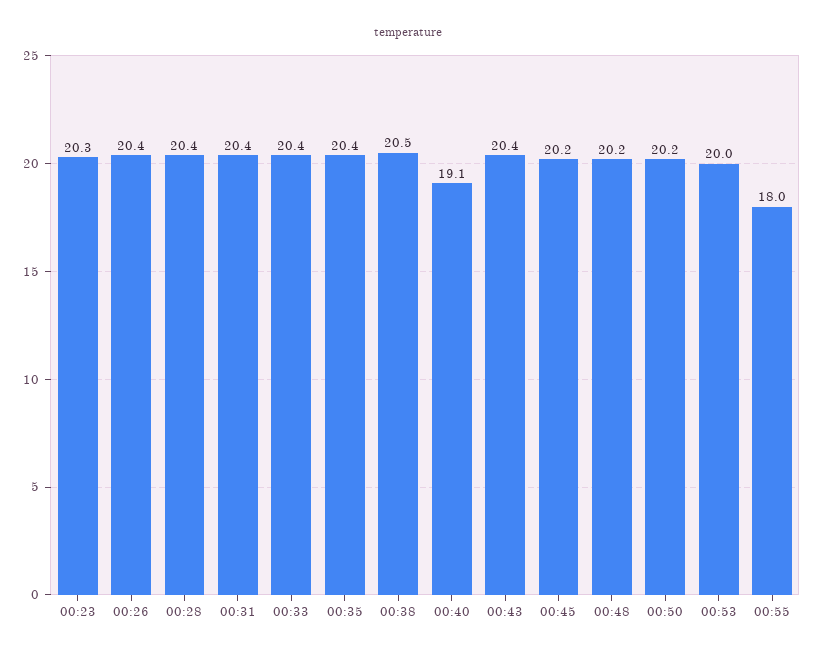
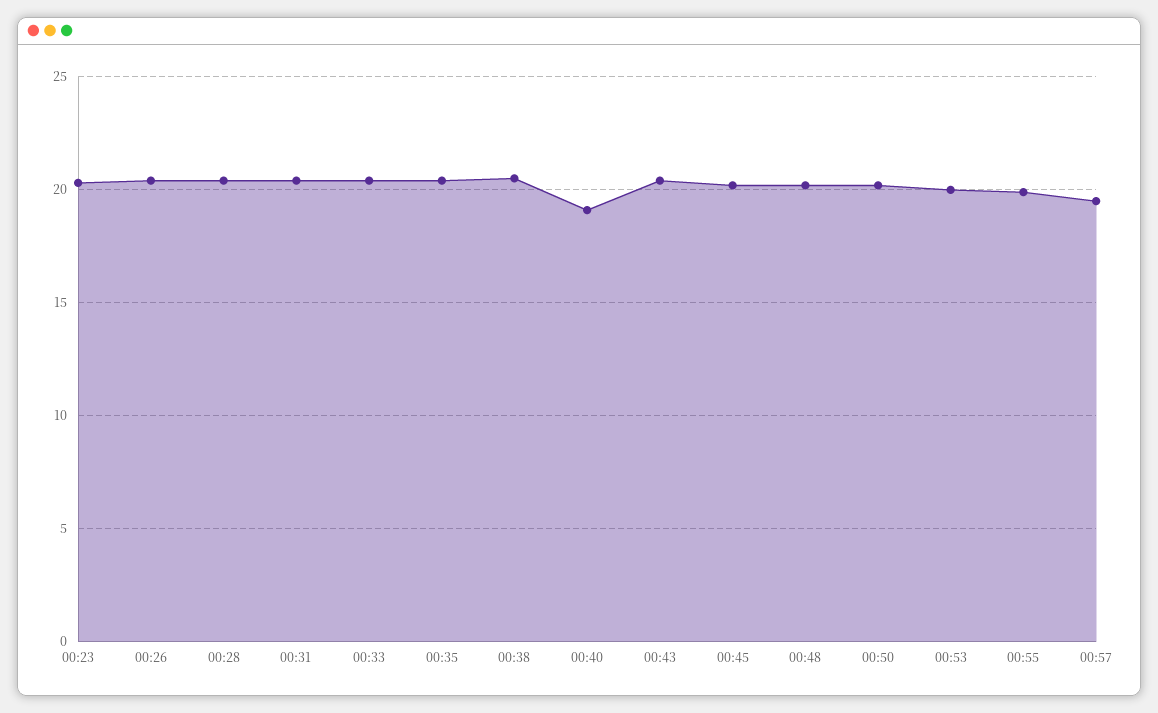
00:55: 18 -> 20
00:57: none -> 19.5

